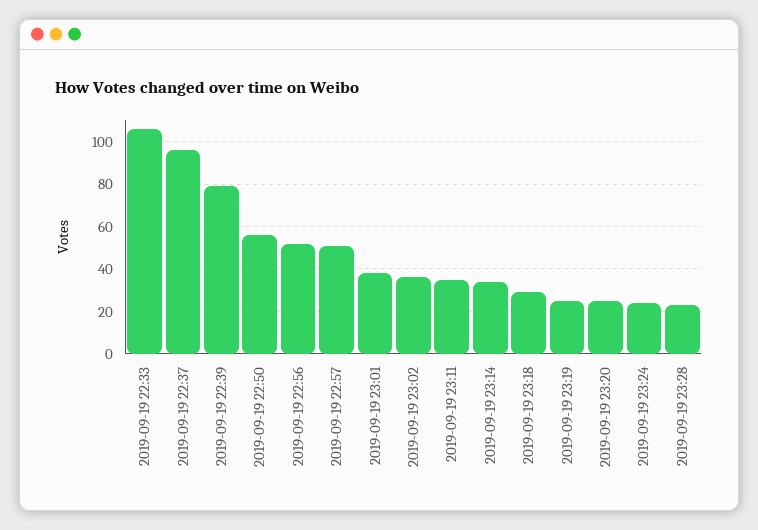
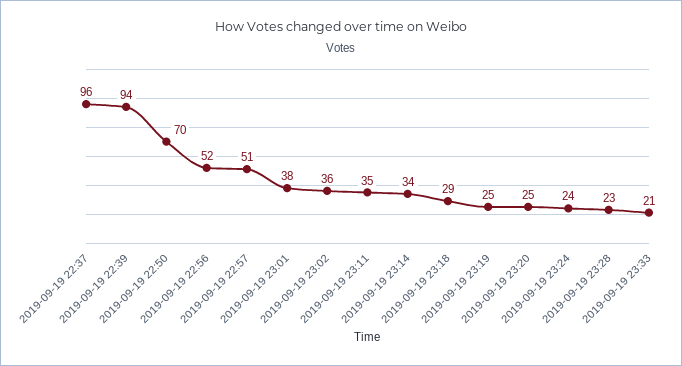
2019-09-19 22:33: 105 -> none
2019-09-19 22:39: 80 -> 94
2019-09-19 22:50: 55 -> 70
2019-09-19 23:33: none -> 21

